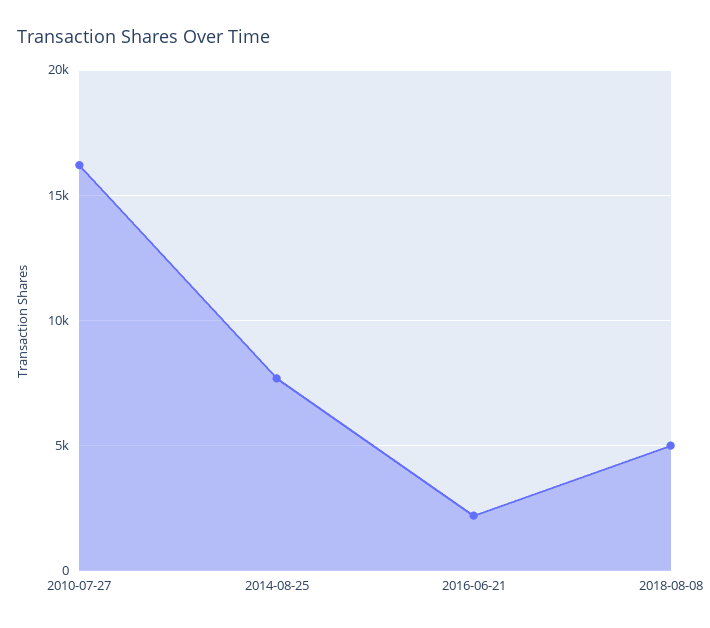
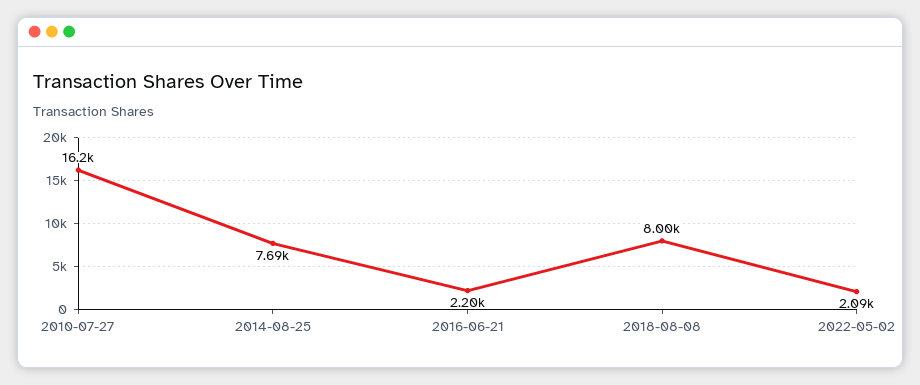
2018-08-08: 5000 -> 8000
2022-05-02: none -> 2090

